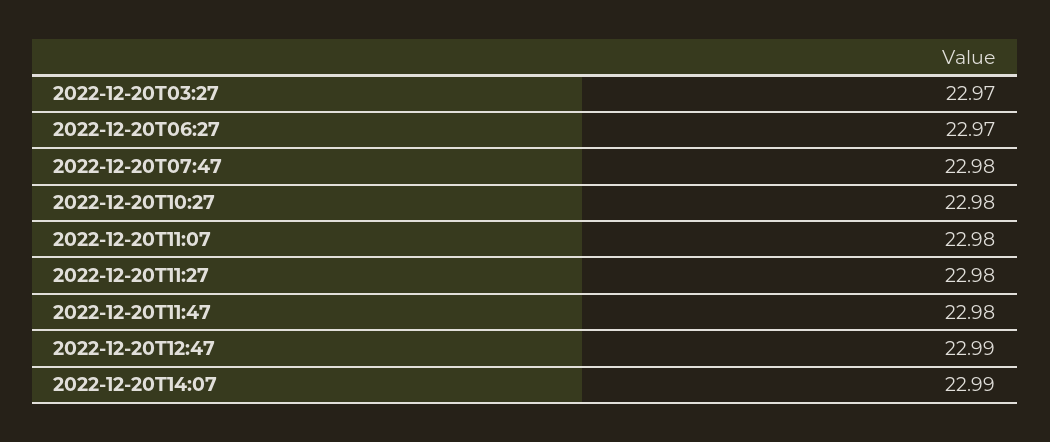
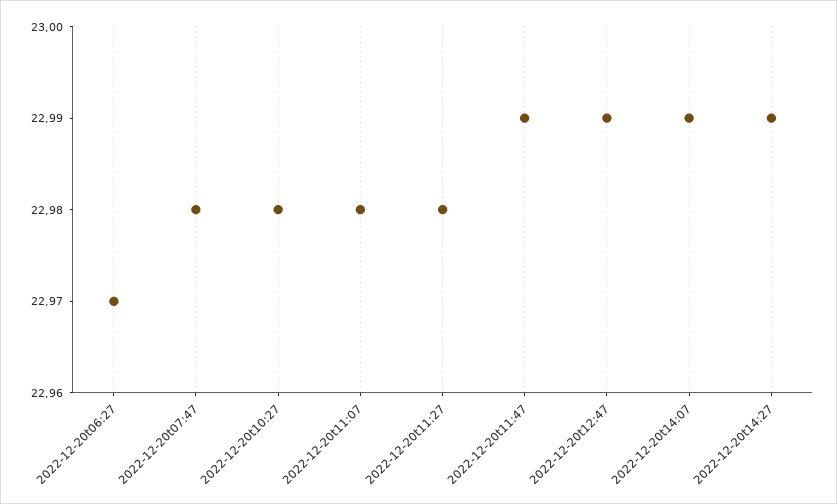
2022-12-20T03:27: 22.97 -> none
2022-12-20T11:47: 22.98 -> 22.99
2022-12-20t14:27: none -> 22.99

